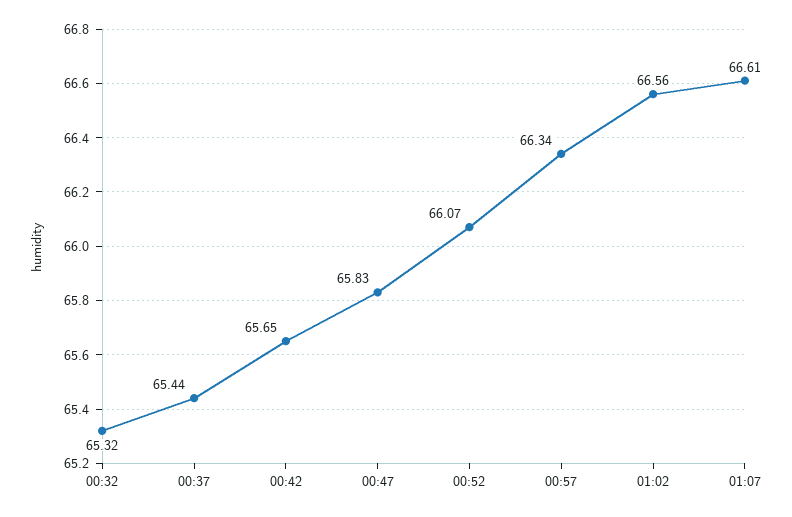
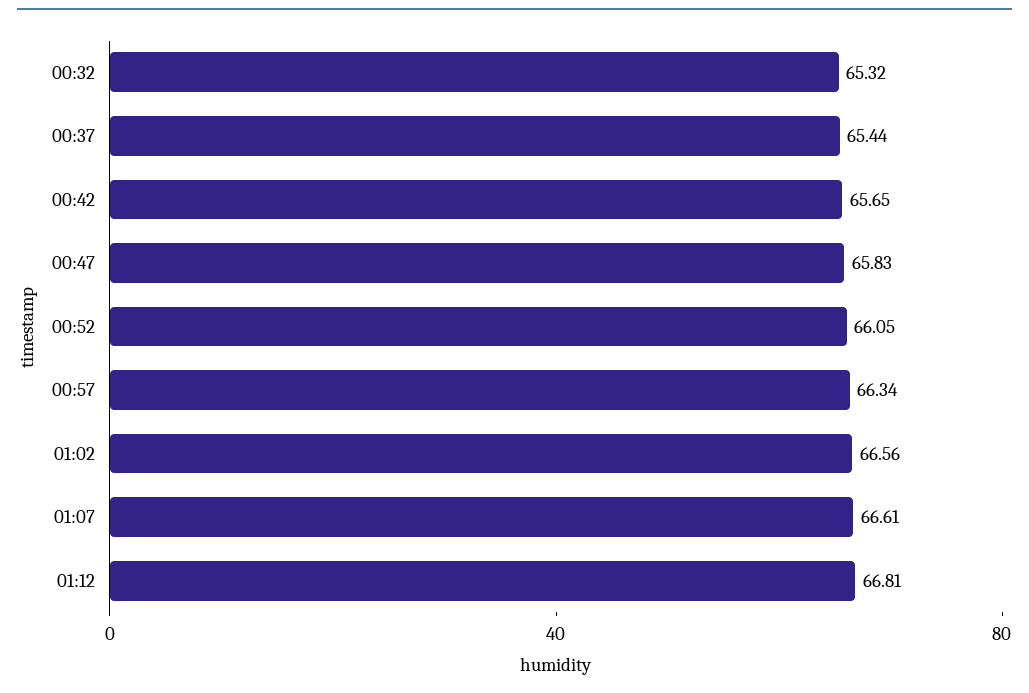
00:52: 66.07 -> 66.05
01:12: none -> 66.81

